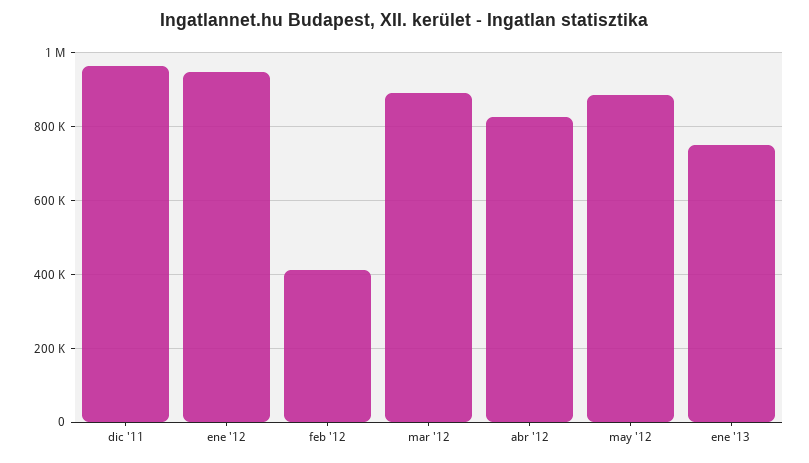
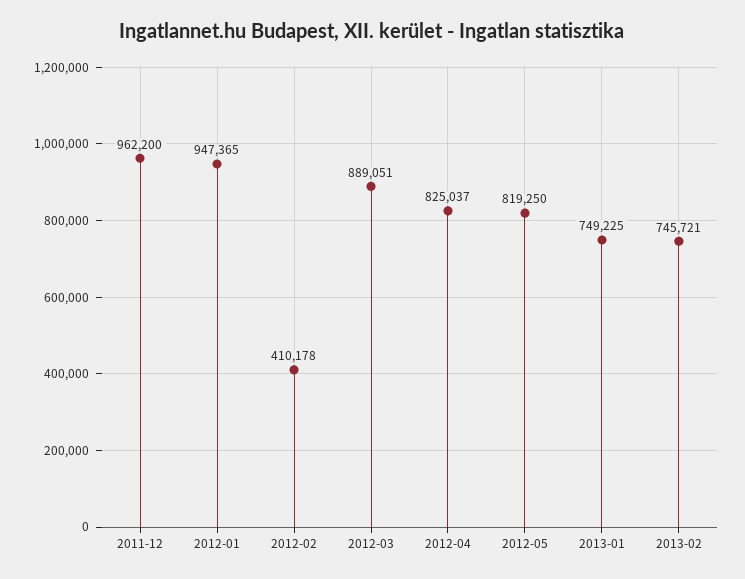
may '12: 880000 -> 819250
2013-02: none -> 745721

